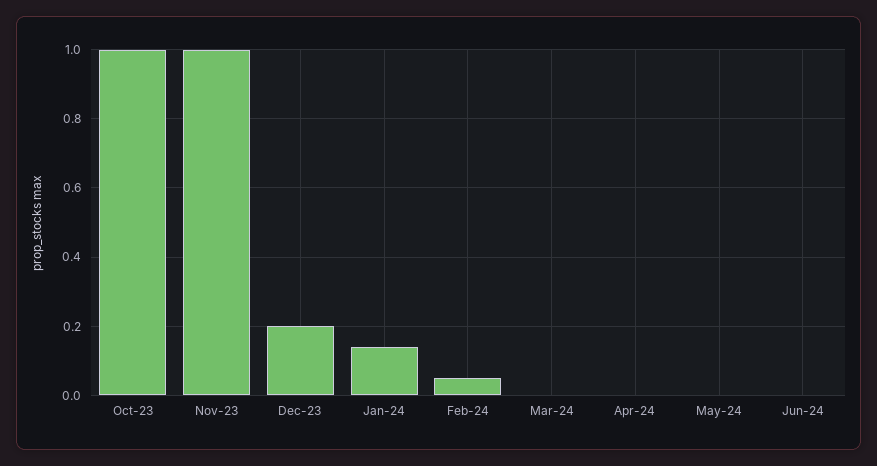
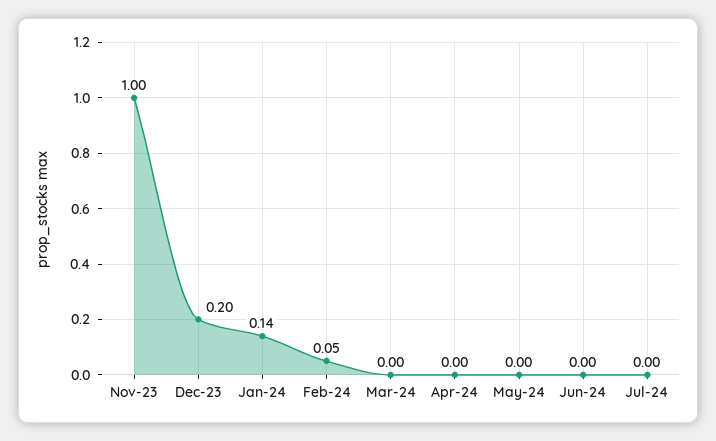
Oct-23: 1 -> none
Jul-24: none -> 0

